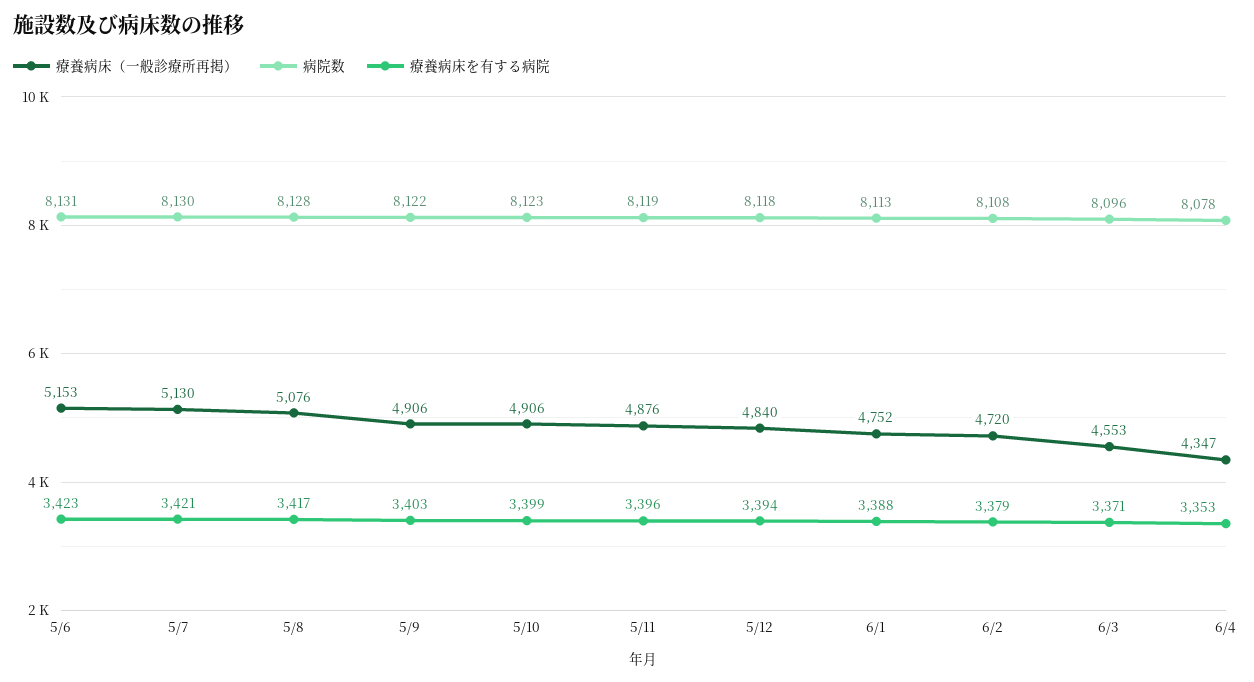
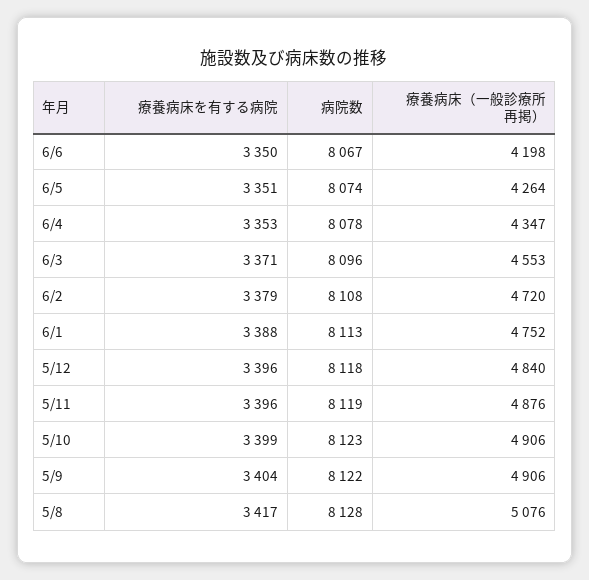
療養病床（一般診療所再掲）, 5/6: 5153 -> none
病院数, 5/6: 8131 -> none
療養病床を有する病院, 5/6: 3423 -> none
療養病床（一般診療所再掲）, 5/7: 5130 -> none
病院数, 5/7: 8130 -> none
療養病床を有する病院, 5/7: 3421 -> none
療養病床を有する病院, 5/9: 3403 -> 3404
療養病床を有する病院, 5/12: 3394 -> 3396
療養病床を有する病院, 6/6: none -> 3350
病院数, 6/6: none -> 8067
療養病床（一般診療所再掲）, 6/6: none -> 4198
療養病床を有する病院, 6/5: none -> 3351
病院数, 6/5: none -> 8074
療養病床（一般診療所再掲）, 6/5: none -> 4264

